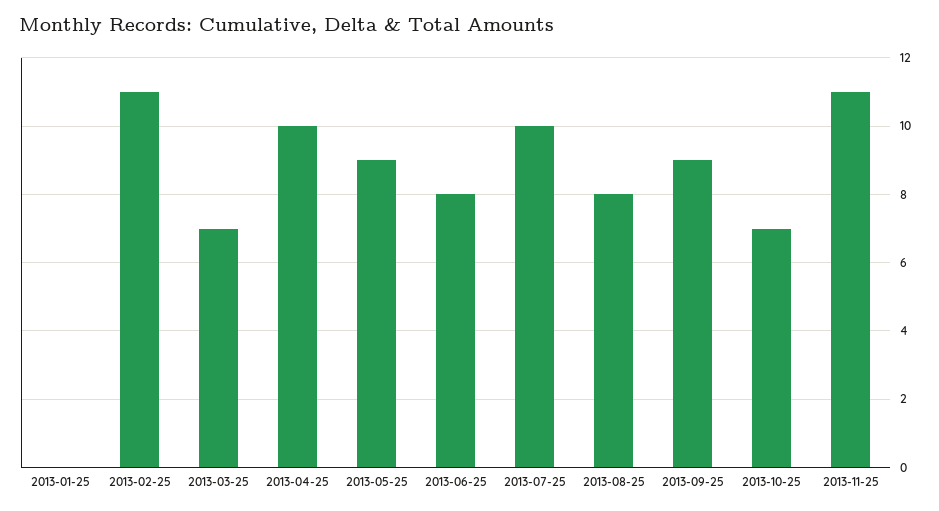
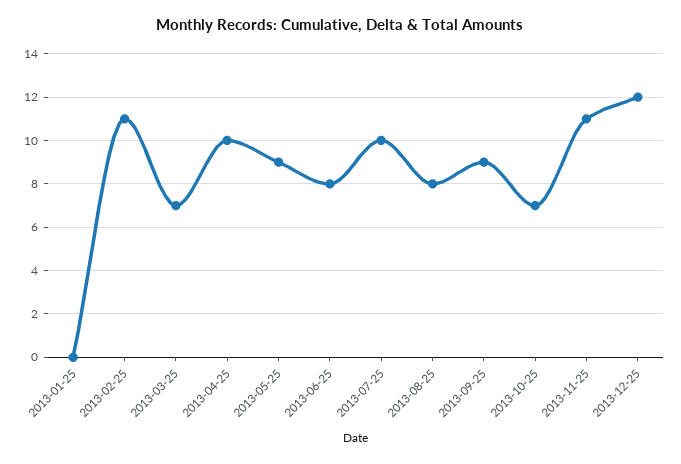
2013-12-25: none -> 12

